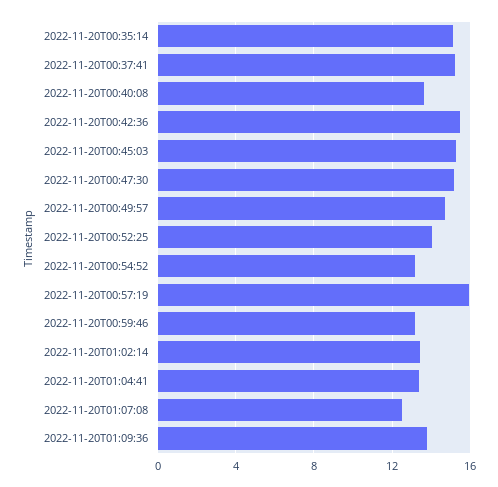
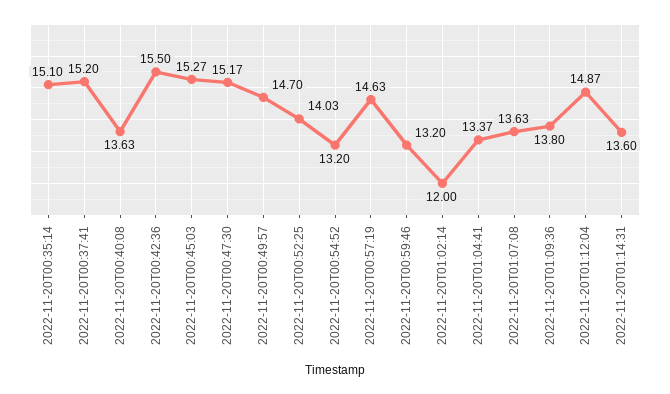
2022-11-20T00:57:19: 16 -> 14.63
2022-11-20T01:02:14: 13.5 -> 12
2022-11-20T01:07:08: 12.5 -> 13.63
2022-11-20T01:12:04: none -> 14.87
2022-11-20T01:14:31: none -> 13.6

